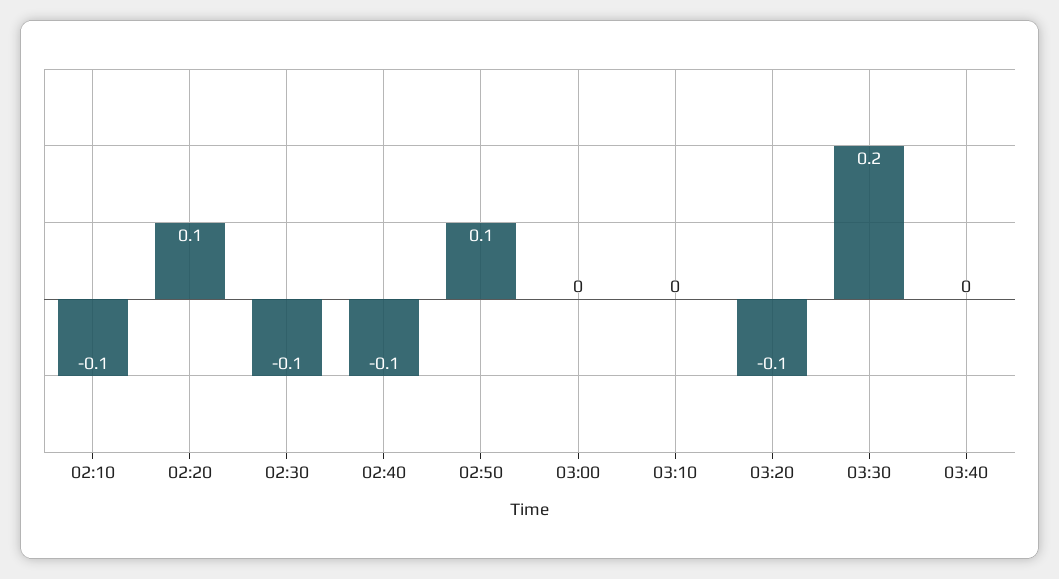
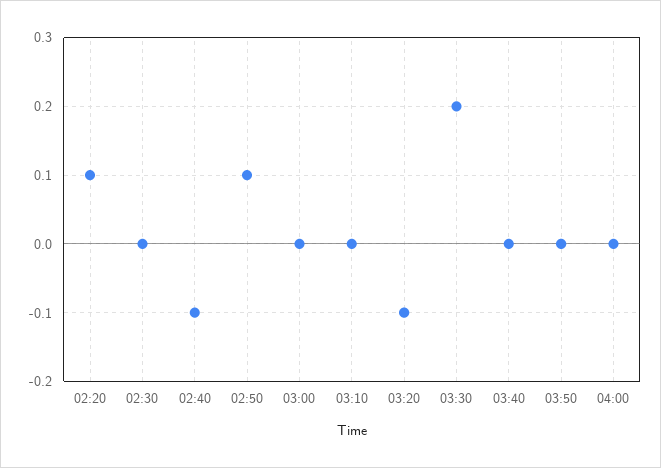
02:10: -0.1 -> none
02:30: -0.1 -> 0
03:50: none -> 0
04:00: none -> 0

